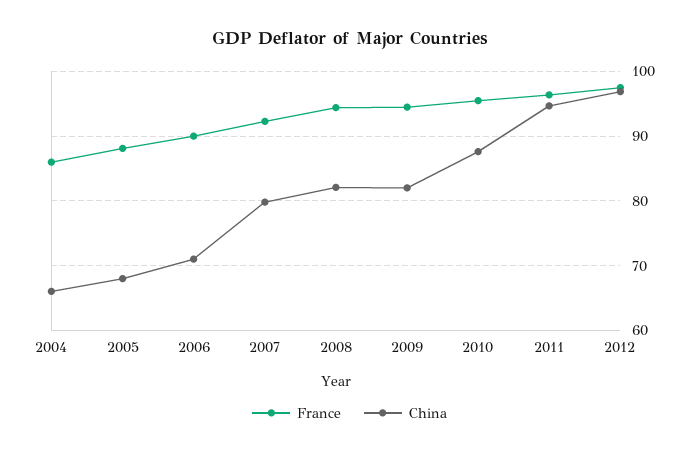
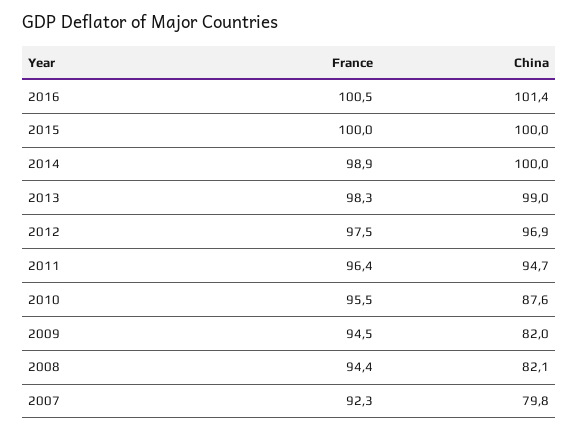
France, 2004: 86 -> none
China, 2004: 66 -> none
France, 2005: 88 -> none
China, 2005: 68 -> none
France, 2006: 90 -> none
China, 2006: 71 -> none
France, 2016: none -> 100.5
China, 2016: none -> 101.4
France, 2015: none -> 100
China, 2015: none -> 100
France, 2014: none -> 98.9
China, 2014: none -> 100
France, 2013: none -> 98.3
China, 2013: none -> 99

